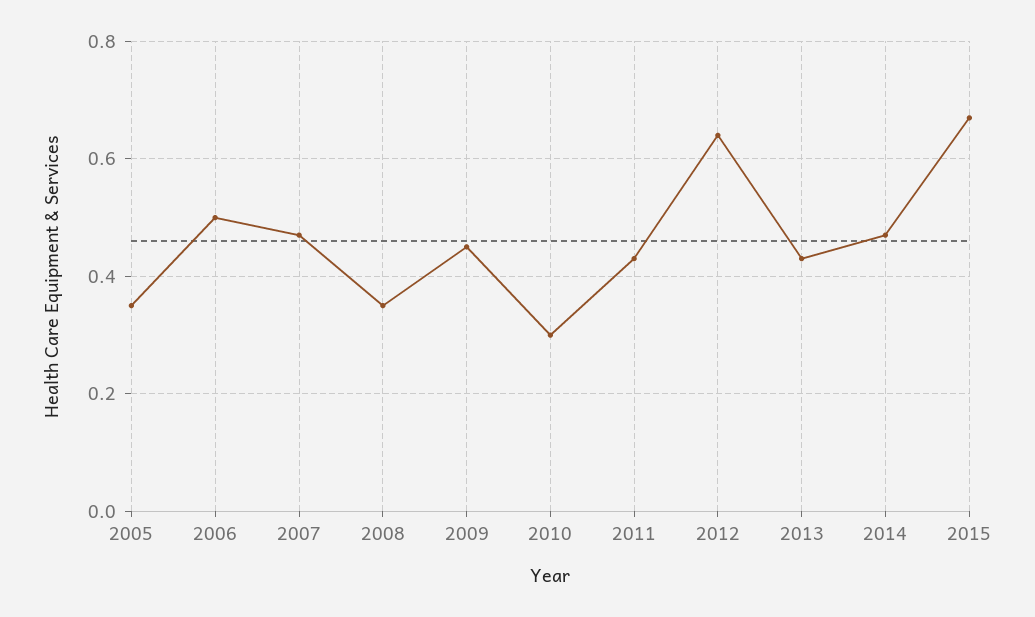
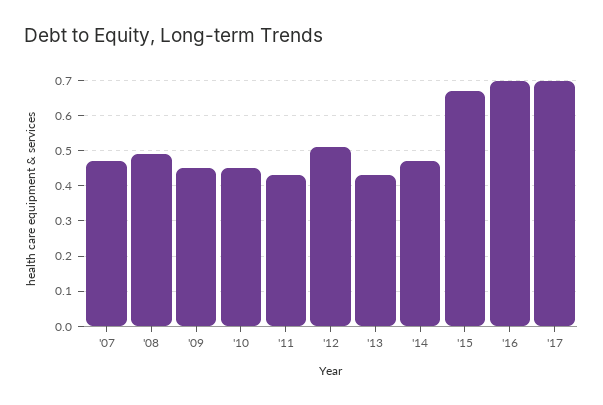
2005: 0.35 -> none
2006: 0.5 -> none
2008: 0.35 -> 0.5
2010: 0.3 -> 0.45
2012: 0.65 -> 0.5
'16: none -> 0.7
'17: none -> 0.7

